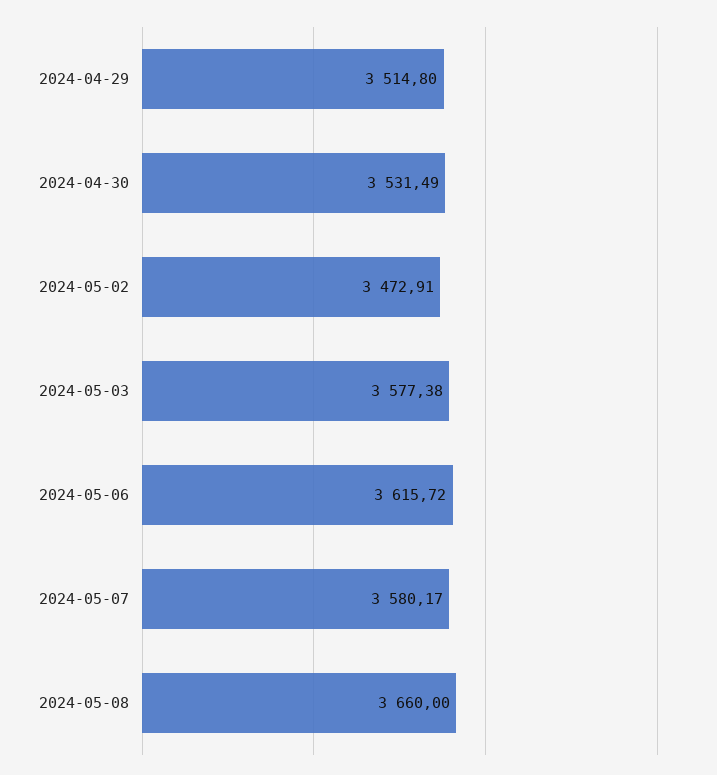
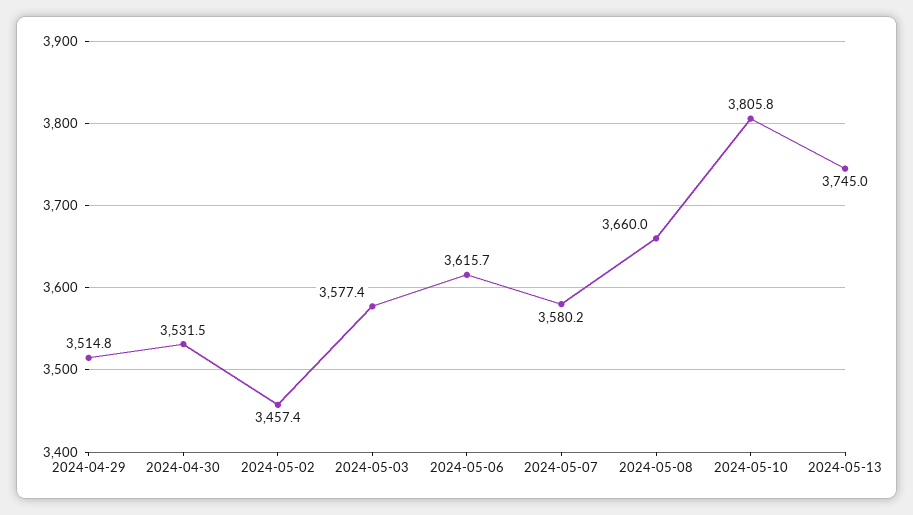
2024-05-02: 3472.91 -> 3457.4
2024-05-10: none -> 3805.8
2024-05-13: none -> 3745

